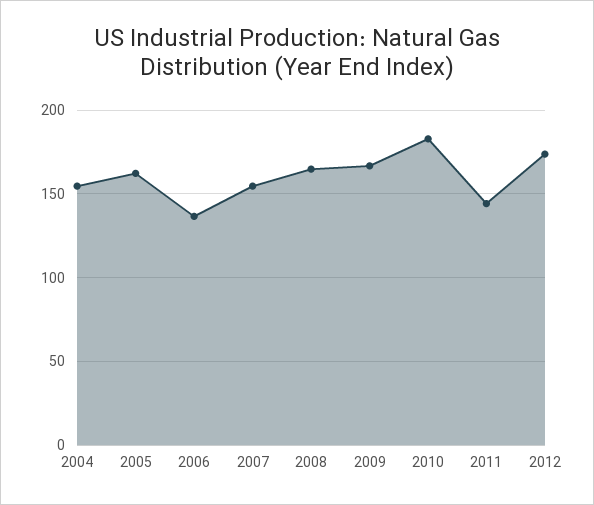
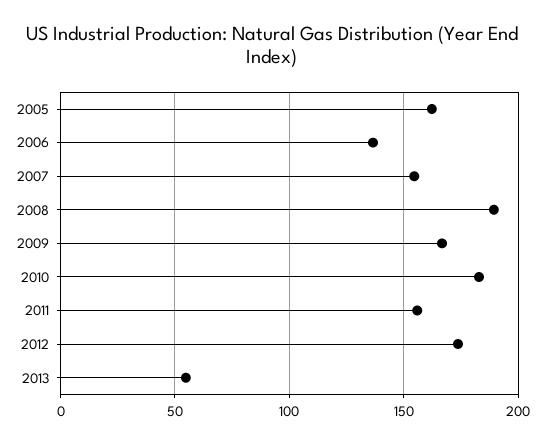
2004: 155 -> none
2008: 165 -> 190
2011: 145 -> 155
2013: none -> 55

